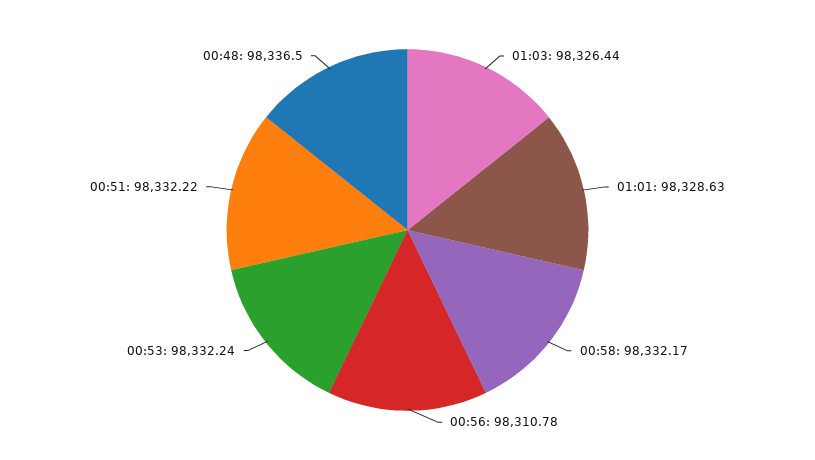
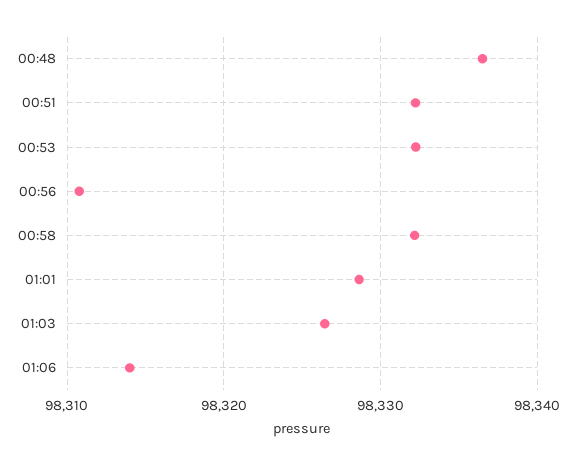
01:06: none -> 98314

